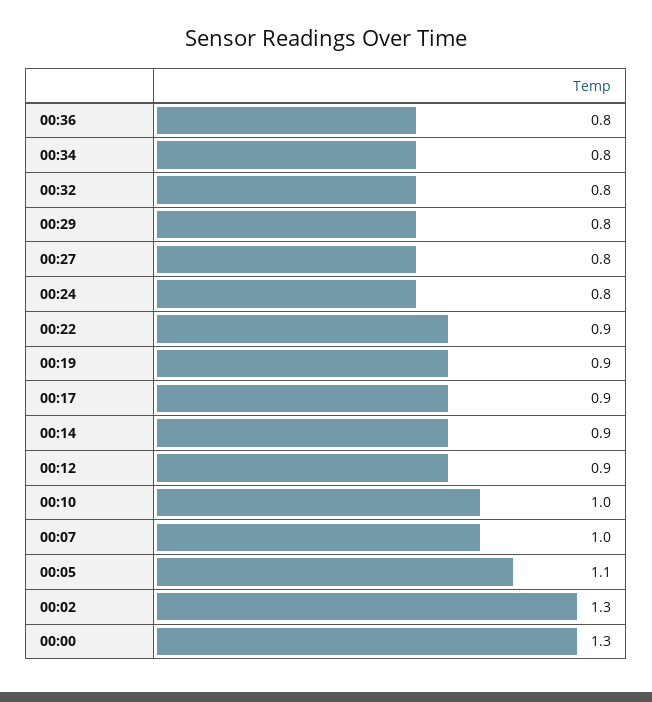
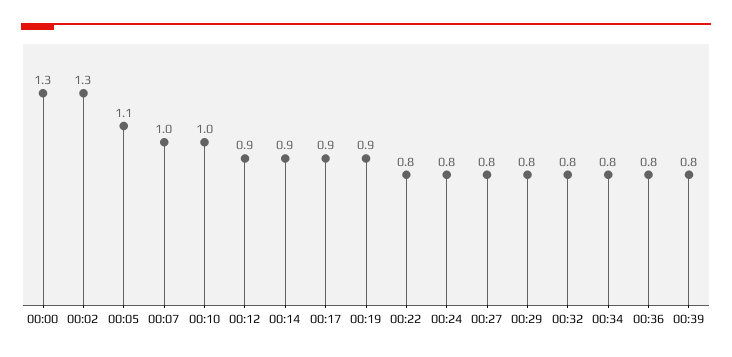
00:22: 0.9 -> 0.8
00:39: none -> 0.8

